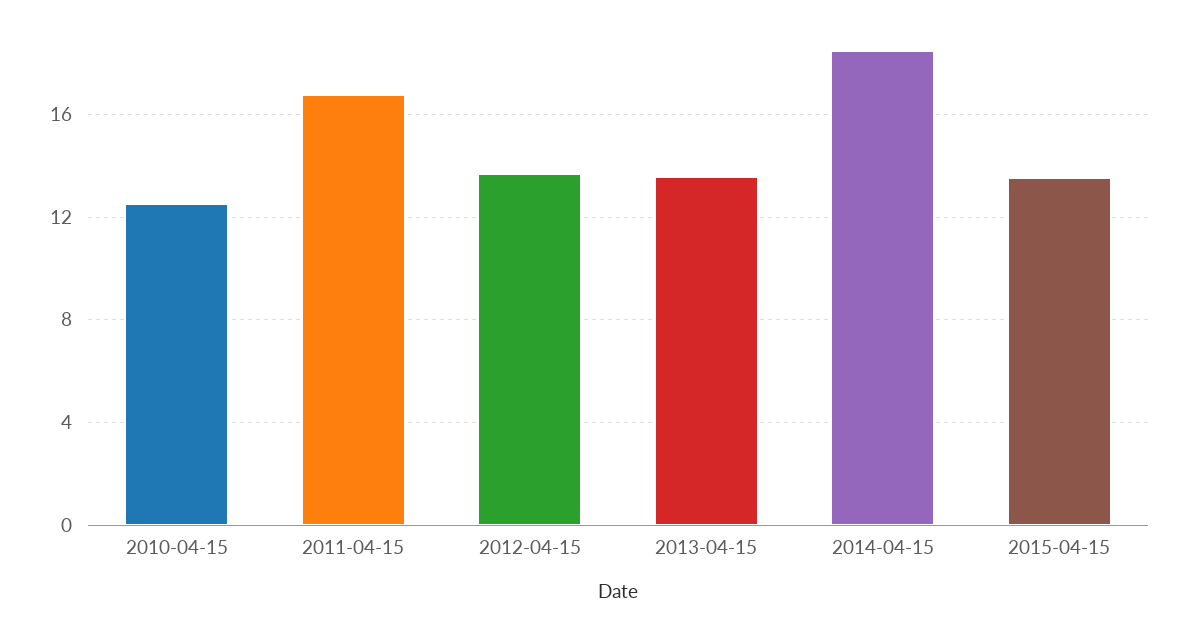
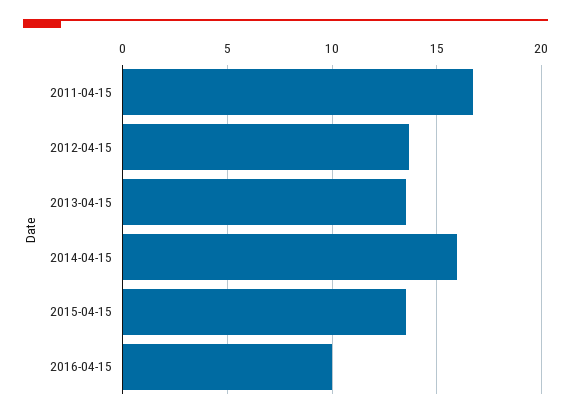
2010-04-15: 12.5 -> none
2014-04-15: 18.5 -> 16
2016-04-15: none -> 10

